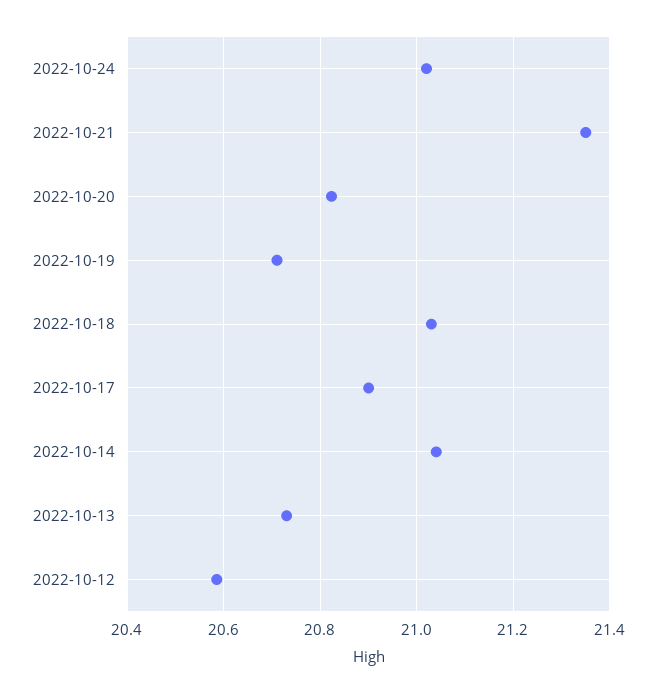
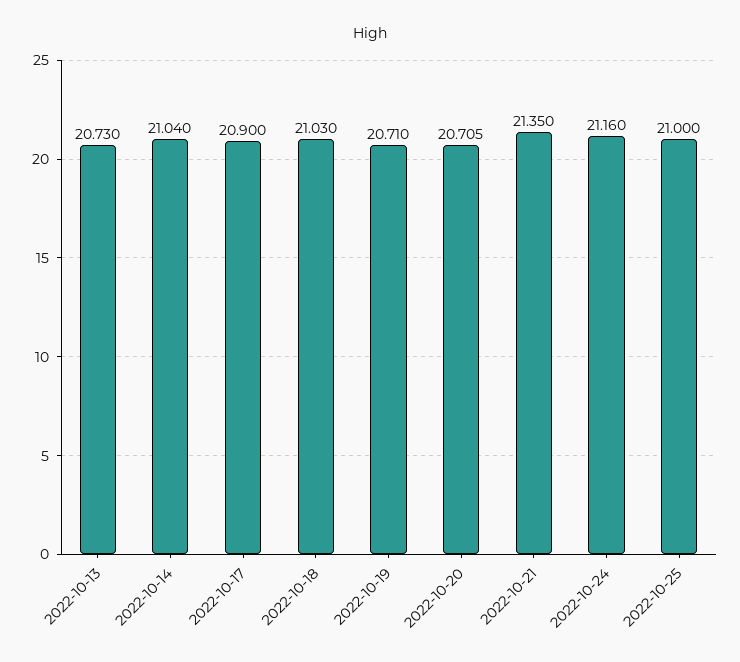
2022-10-24: 21.02 -> 21.16
2022-10-20: 20.82 -> 20.705
2022-10-12: 20.58 -> none
2022-10-25: none -> 21

